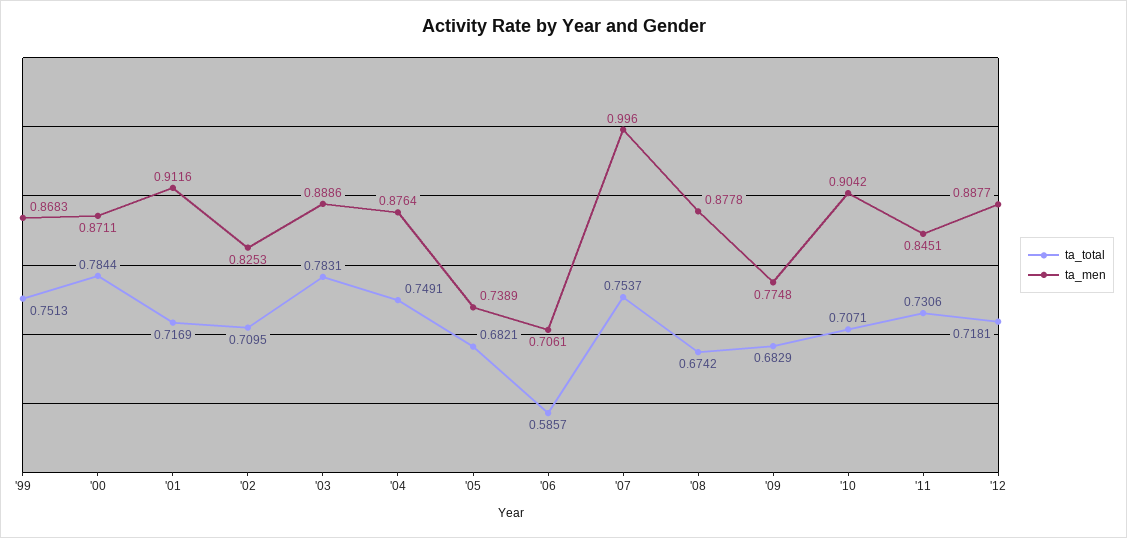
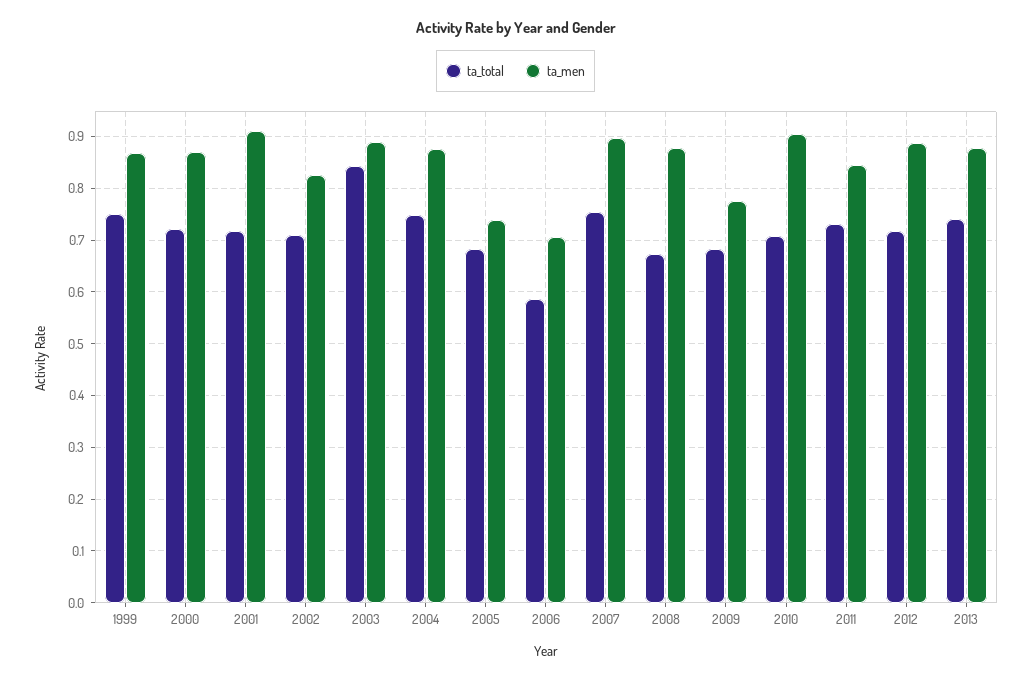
ta_total, '00: 0.7844 -> 0.72
ta_total, '03: 0.7831 -> 0.84
ta_men, '07: 0.996 -> 0.9
ta_total, 2013: none -> 0.74
ta_men, 2013: none -> 0.88

